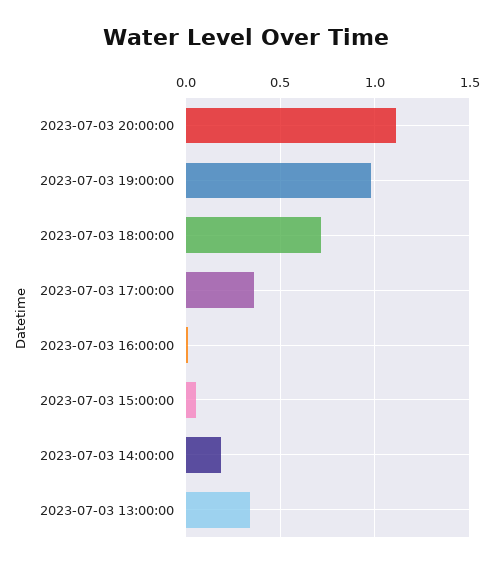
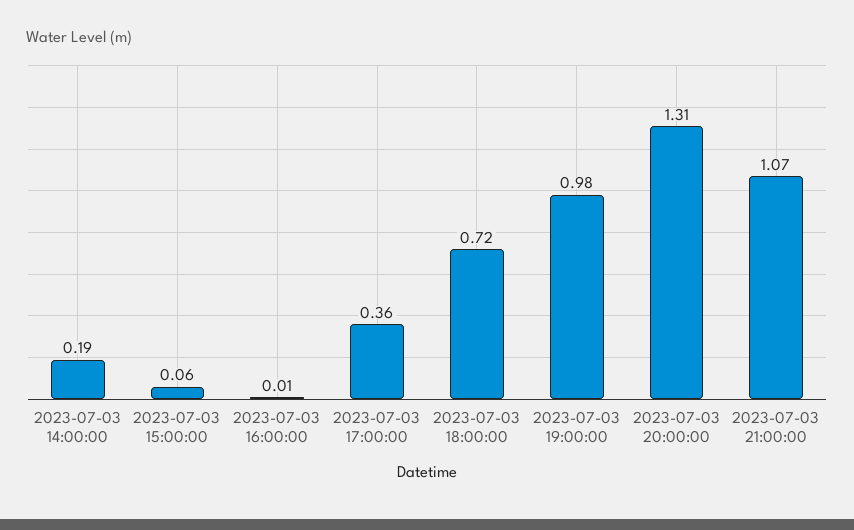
2023-07-03 20:00:00: 1.1 -> 1.31
2023-07-03 13:00:00: 0.35 -> none
2023-07-03 21:00:00: none -> 1.07

